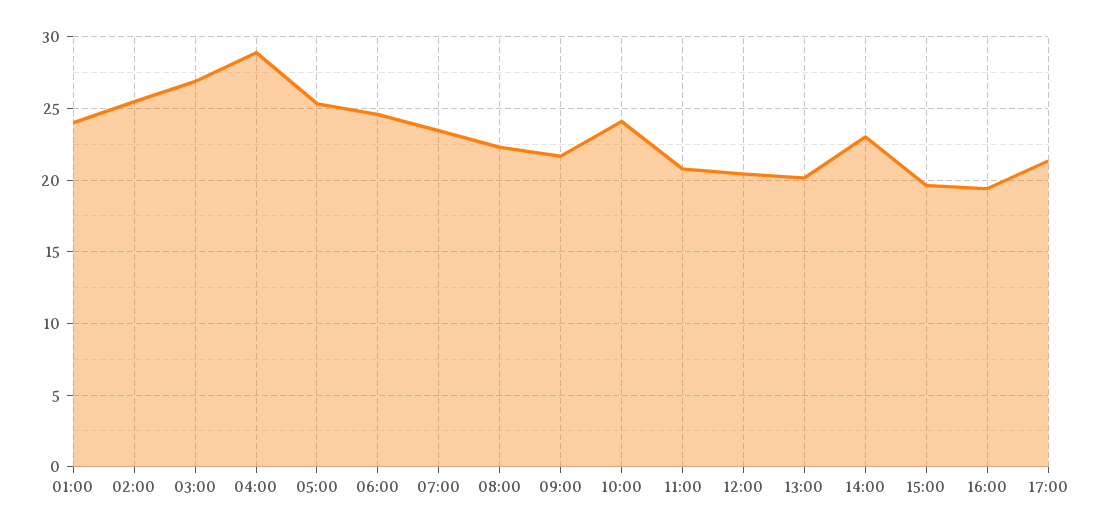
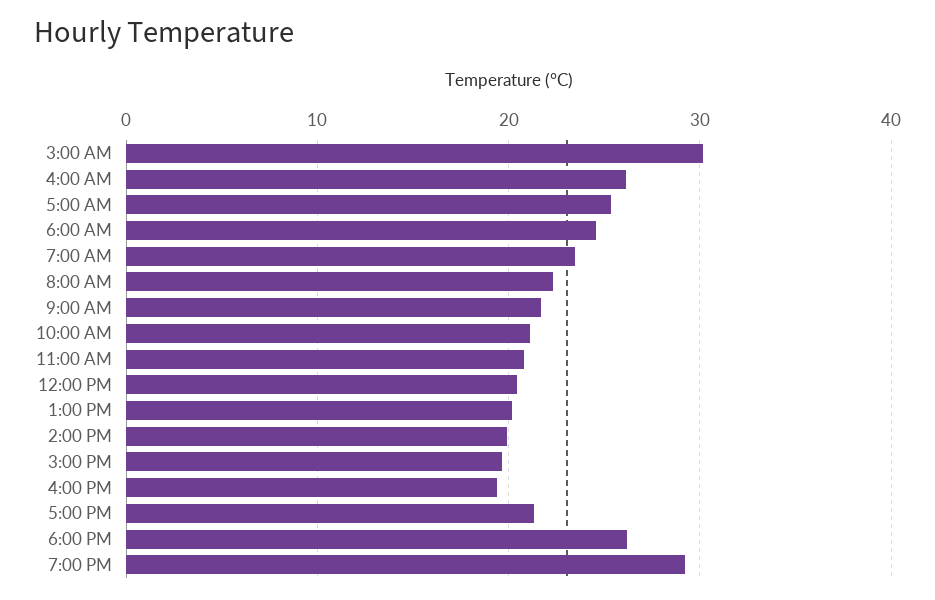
01:00: 24 -> none
02:00: 25.5 -> none
03:00: 27 -> 30
04:00: 29 -> 26
10:00: 24 -> 21
14:00: 23 -> 20
6:00 PM: none -> 26
7:00 PM: none -> 29

